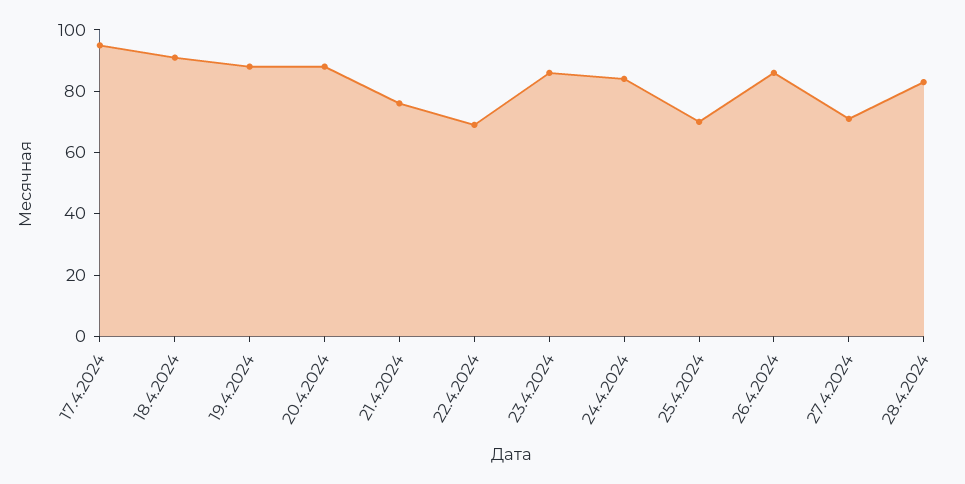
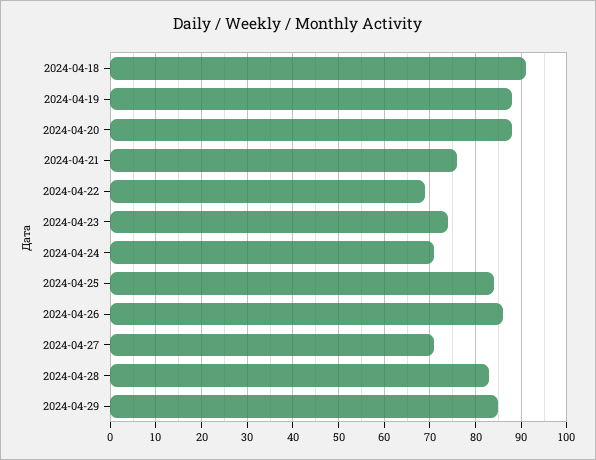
17.4.2024: 95 -> none
23.4.2024: 85 -> 75
24.4.2024: 85 -> 70
25.4.2024: 70 -> 85
2024-04-29: none -> 85

